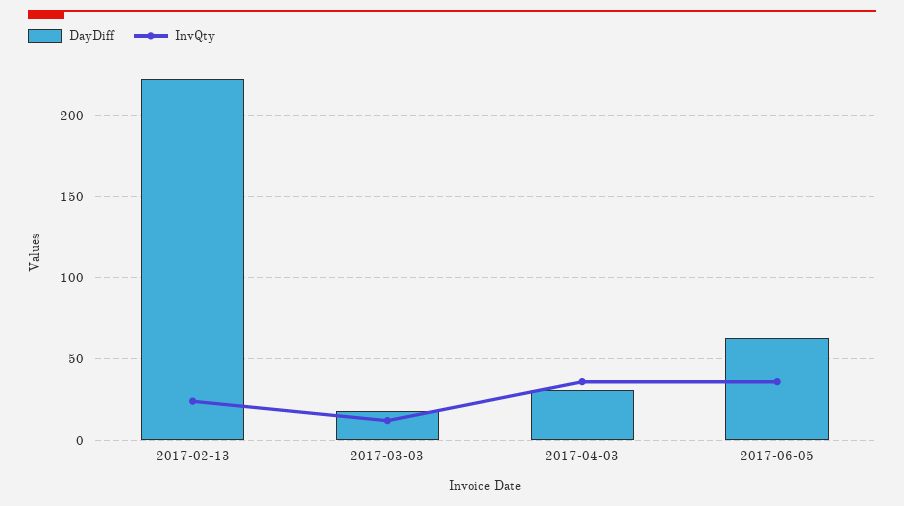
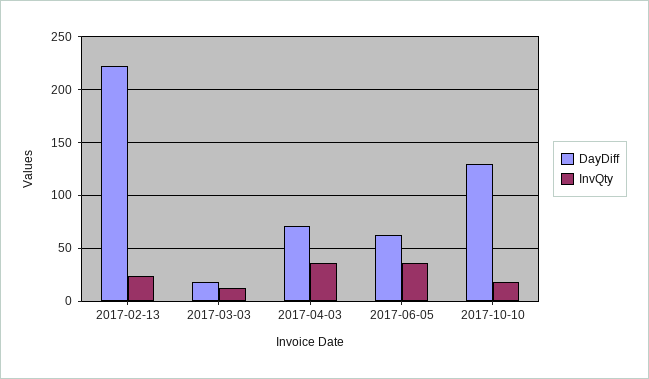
DayDiff, 2017-04-03: 30 -> 70
DayDiff, 2017-10-10: none -> 130
InvQty, 2017-10-10: none -> 20

